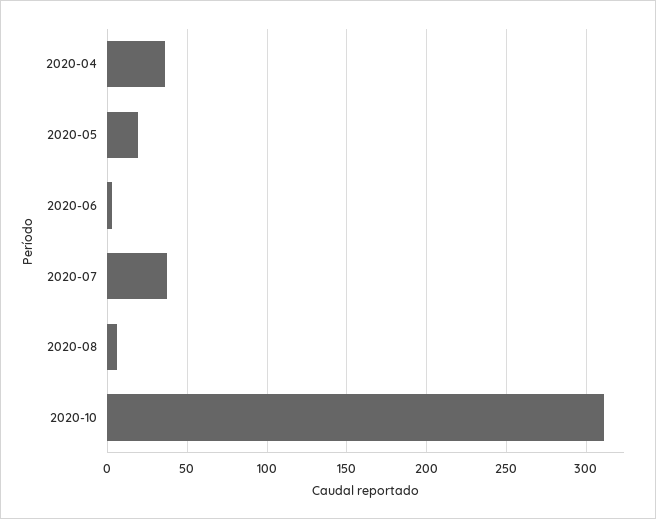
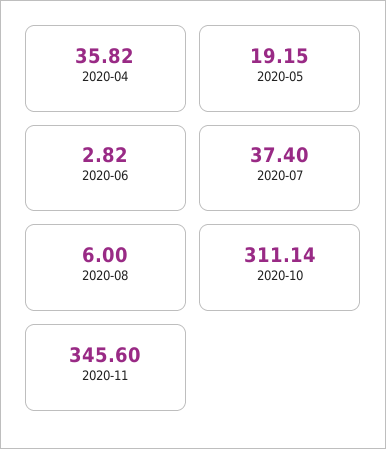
2020-11: none -> 345.6

